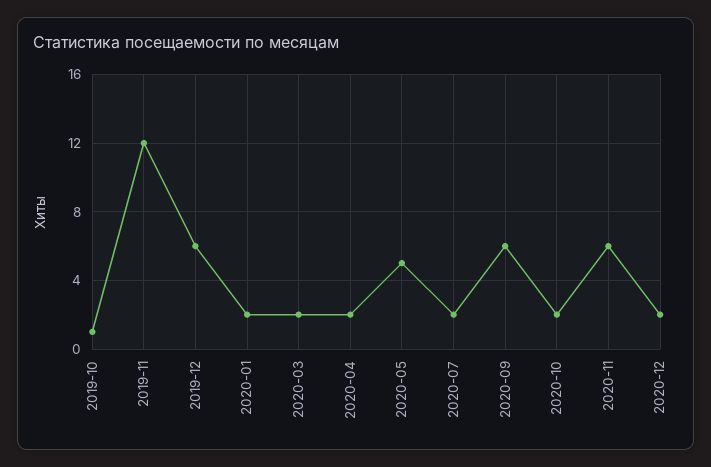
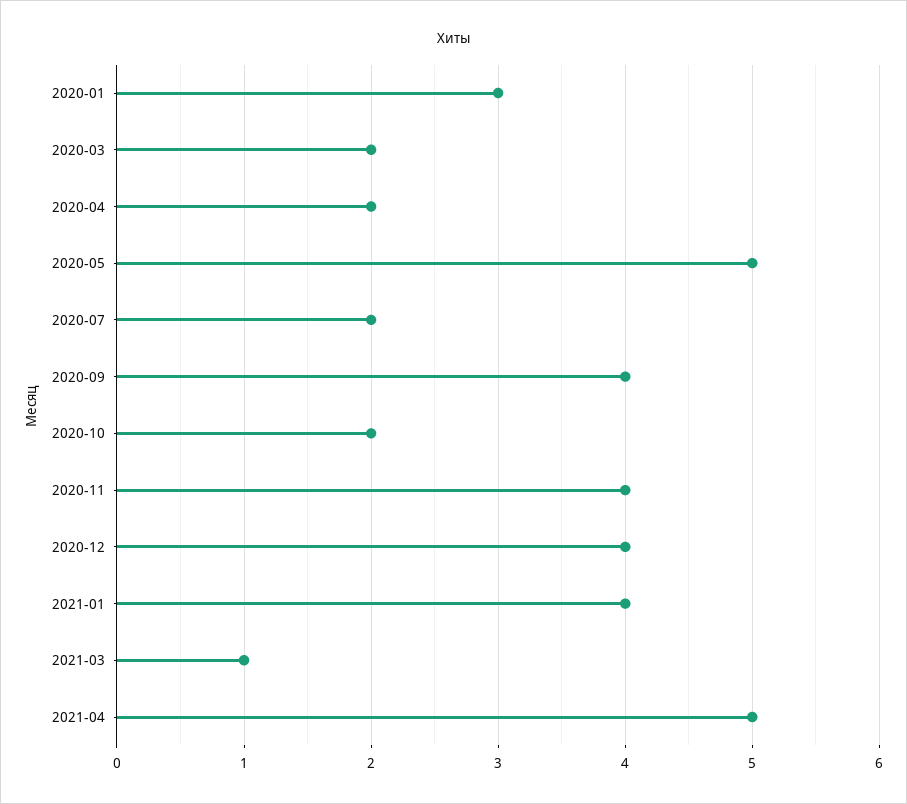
2019-10: 1 -> none
2019-11: 12 -> none
2019-12: 6 -> none
2020-01: 2 -> 3
2020-09: 6 -> 4
2020-11: 6 -> 4
2020-12: 2 -> 4
2021-01: none -> 4
2021-03: none -> 1
2021-04: none -> 5

